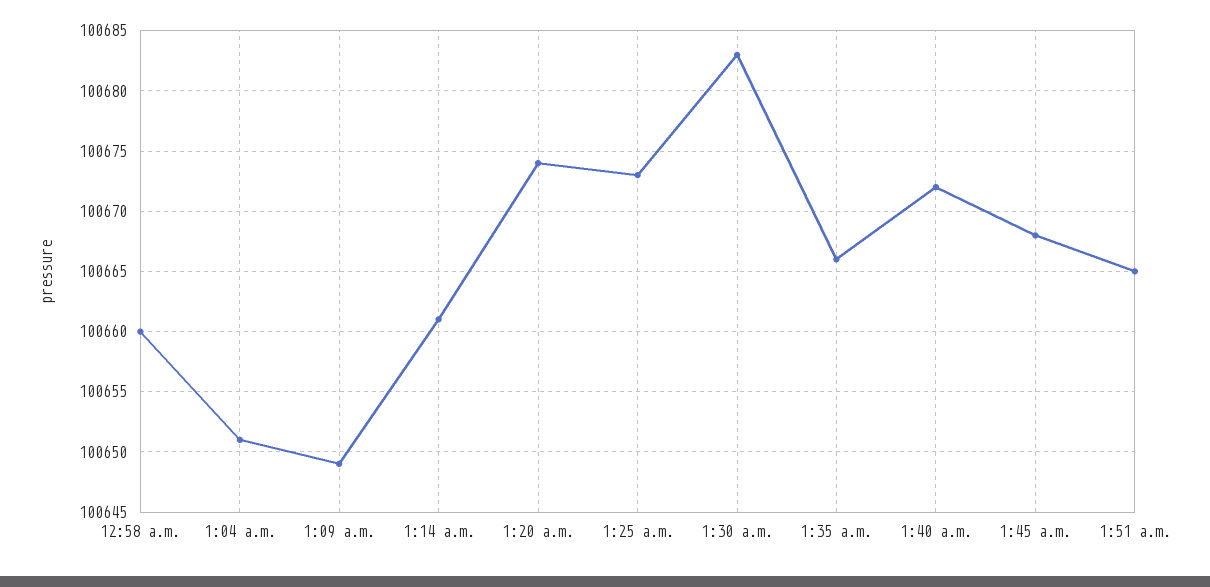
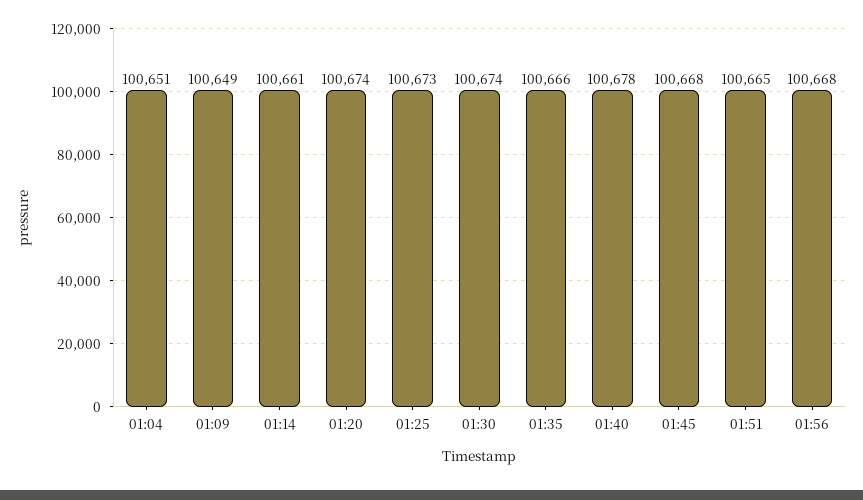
12:58 a.m.: 100660 -> none
1:30 a.m.: 100683 -> 100674
1:40 a.m.: 100672 -> 100678
01:56: none -> 100668

